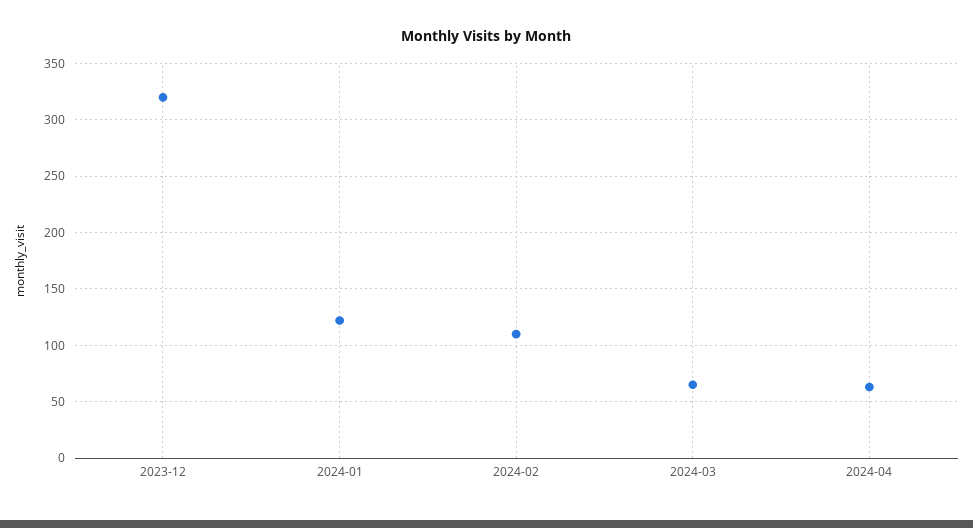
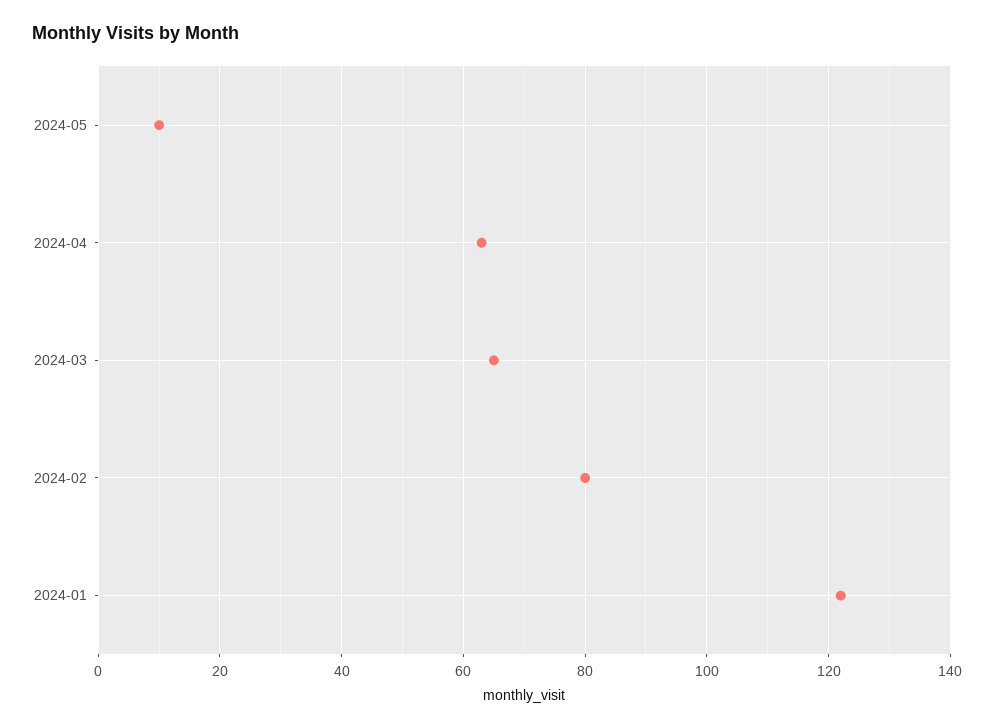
2023-12: 320 -> none
2024-02: 110 -> 80
2024-05: none -> 10

